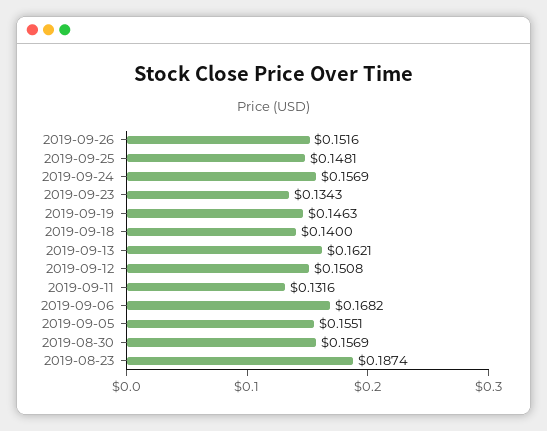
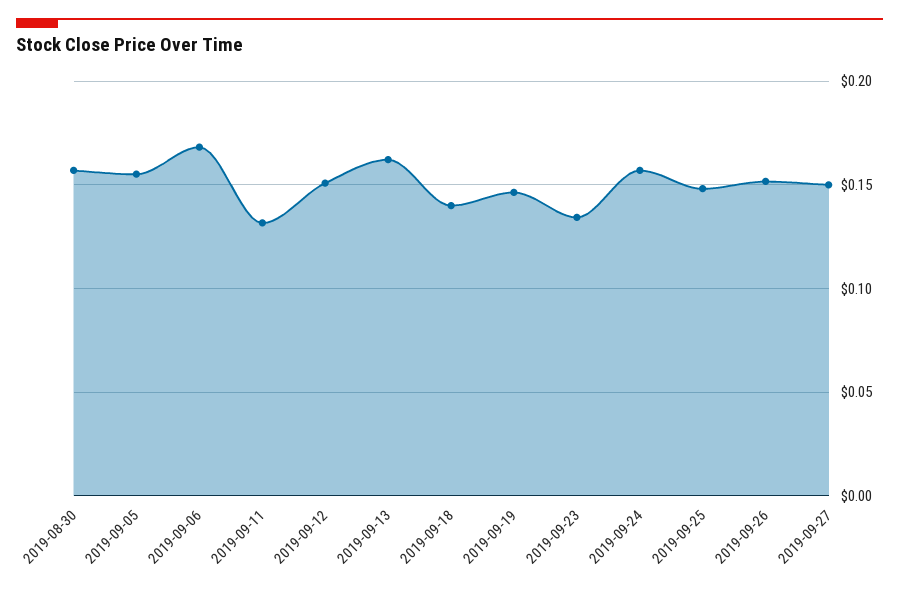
2019-08-23: 0.1874 -> none
2019-09-27: none -> 0.15

